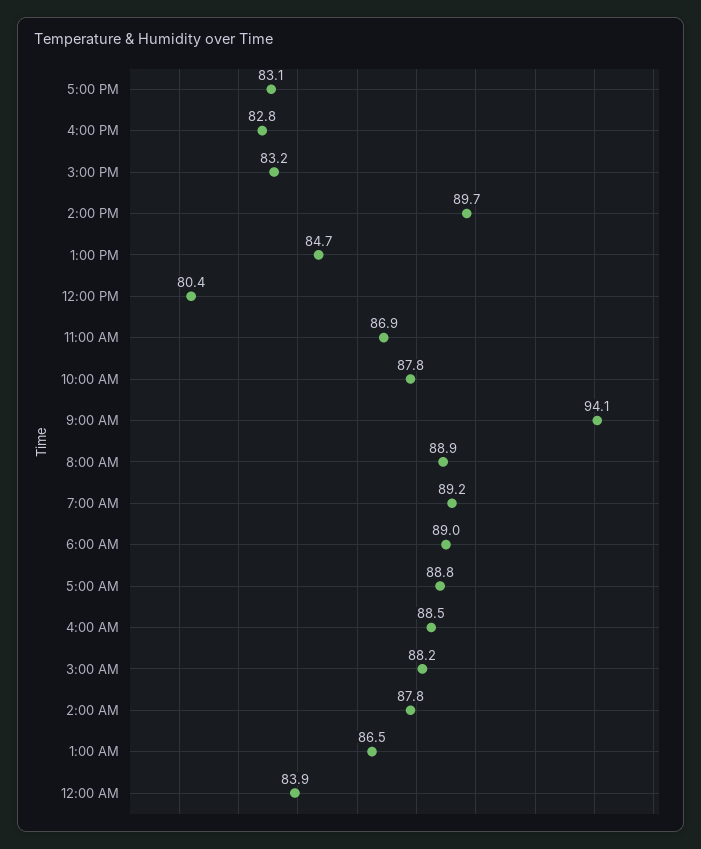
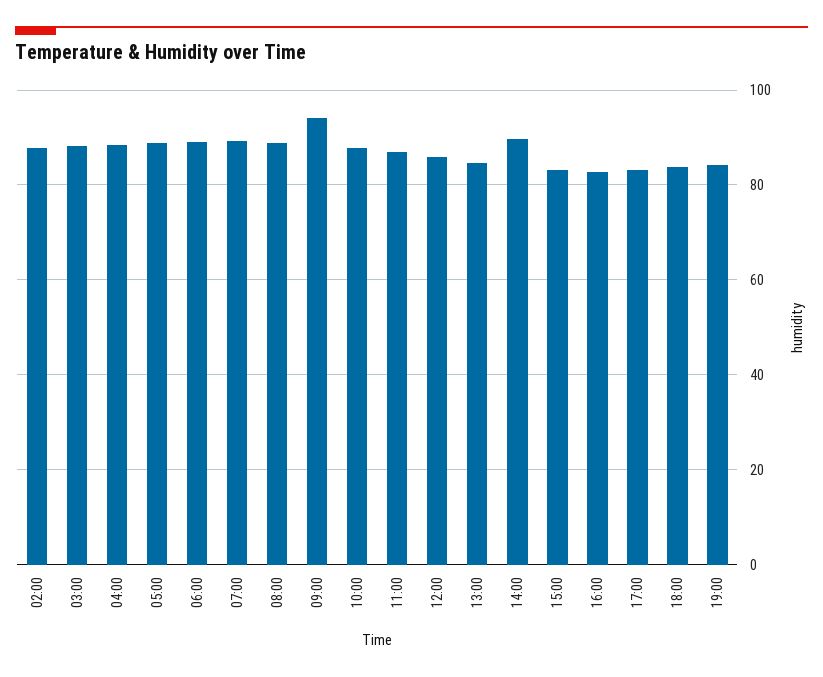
12:00 PM: 80.4 -> 86
1:00 AM: 86.5 -> none
12:00 AM: 83.9 -> none
18:00: none -> 84
19:00: none -> 84

